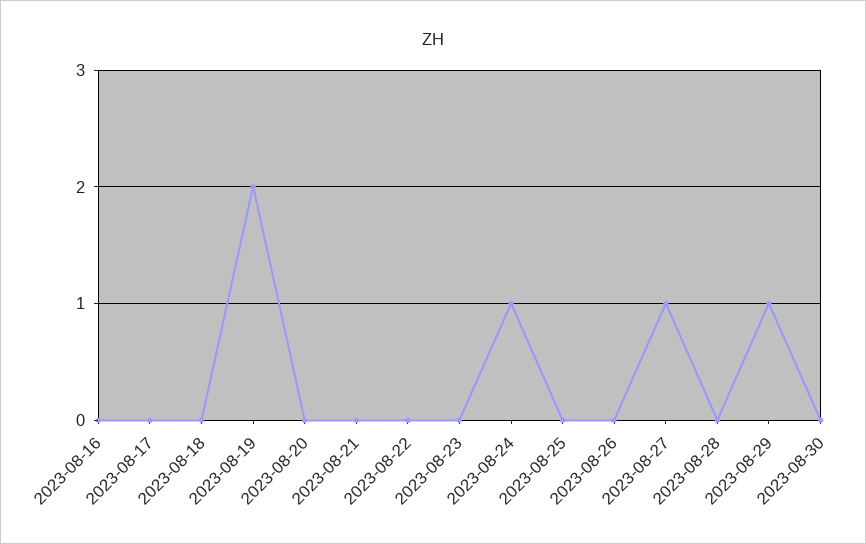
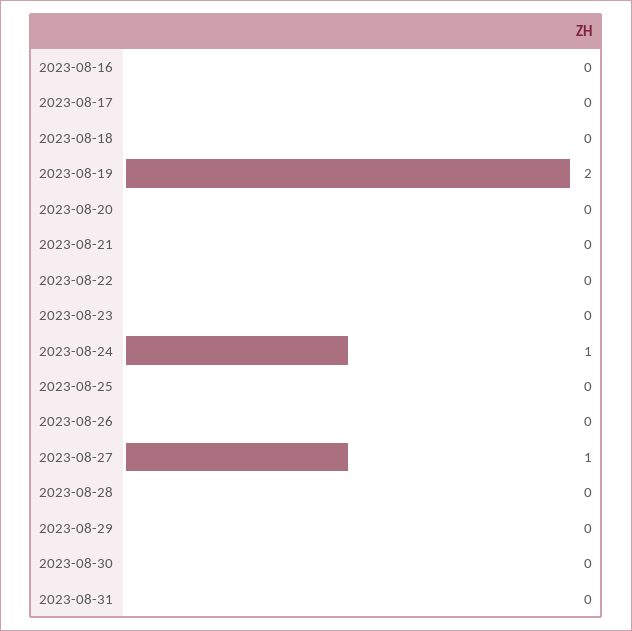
2023-08-29: 1 -> 0
2023-08-31: none -> 0

